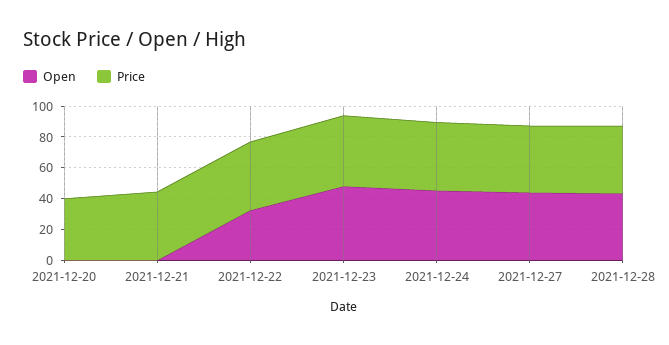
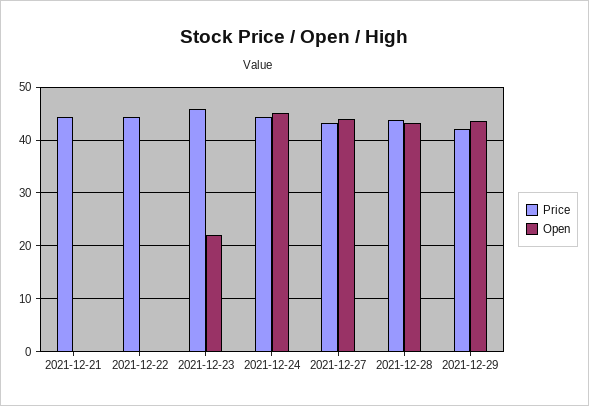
Open, 2021-12-20: 0 -> none
Price, 2021-12-20: 40 -> none
Open, 2021-12-22: 30 -> 0
Open, 2021-12-23: 50 -> 22
Price, 2021-12-29: none -> 42
Open, 2021-12-29: none -> 44

